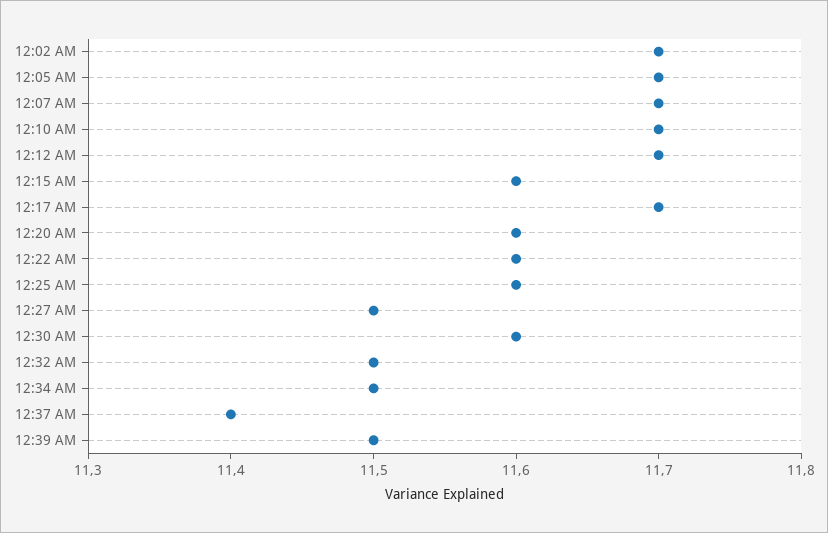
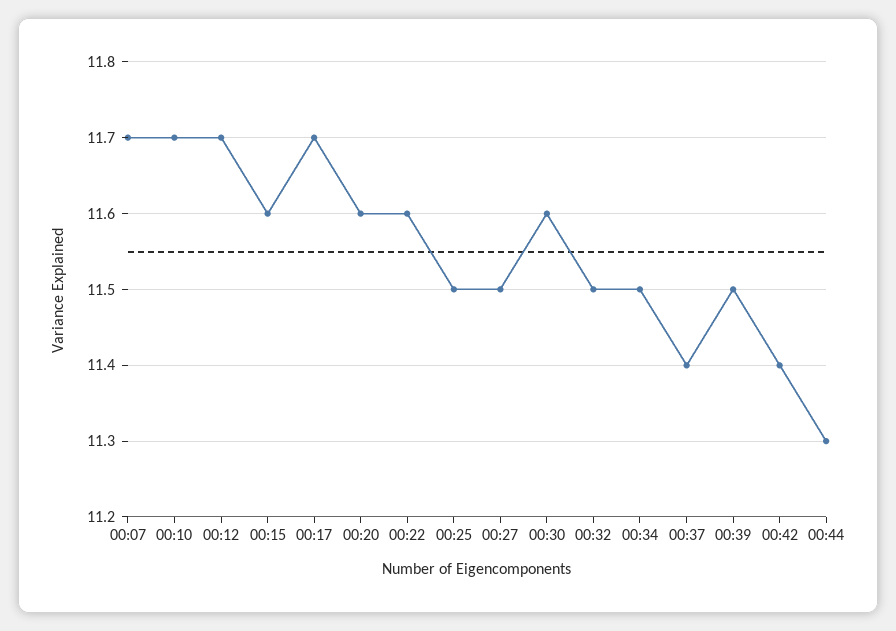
12:02 AM: 11.7 -> none
12:05 AM: 11.7 -> none
12:25 AM: 11.6 -> 11.5
00:42: none -> 11.4
00:44: none -> 11.3

